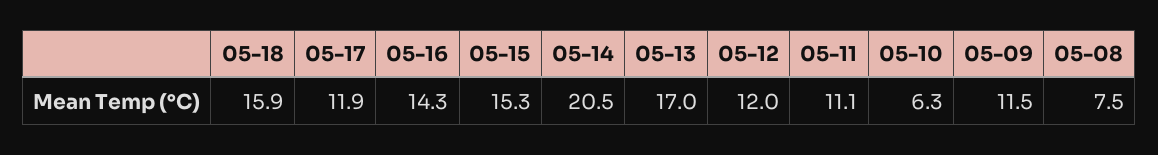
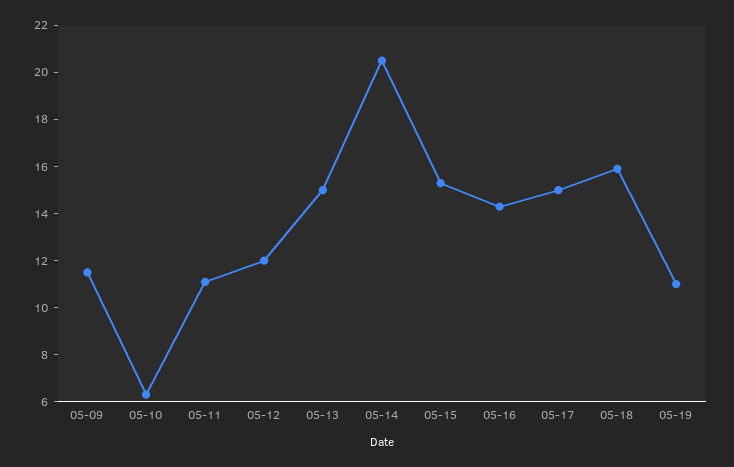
05-17: 11.9 -> 15
05-13: 17 -> 15
05-08: 7.5 -> none
05-19: none -> 11

